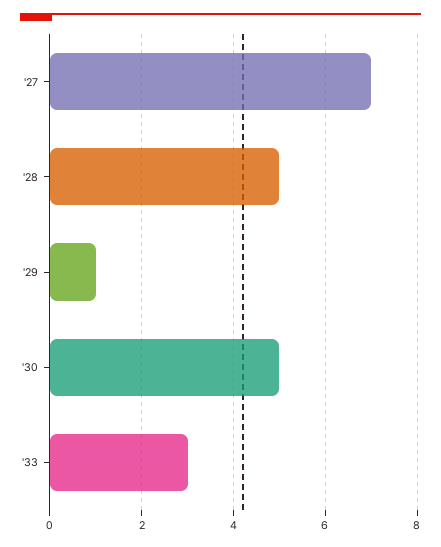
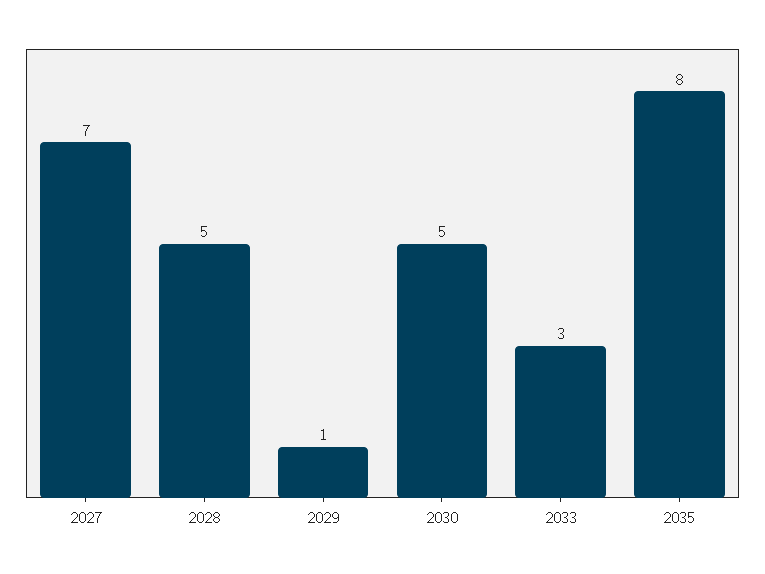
2035: none -> 8

